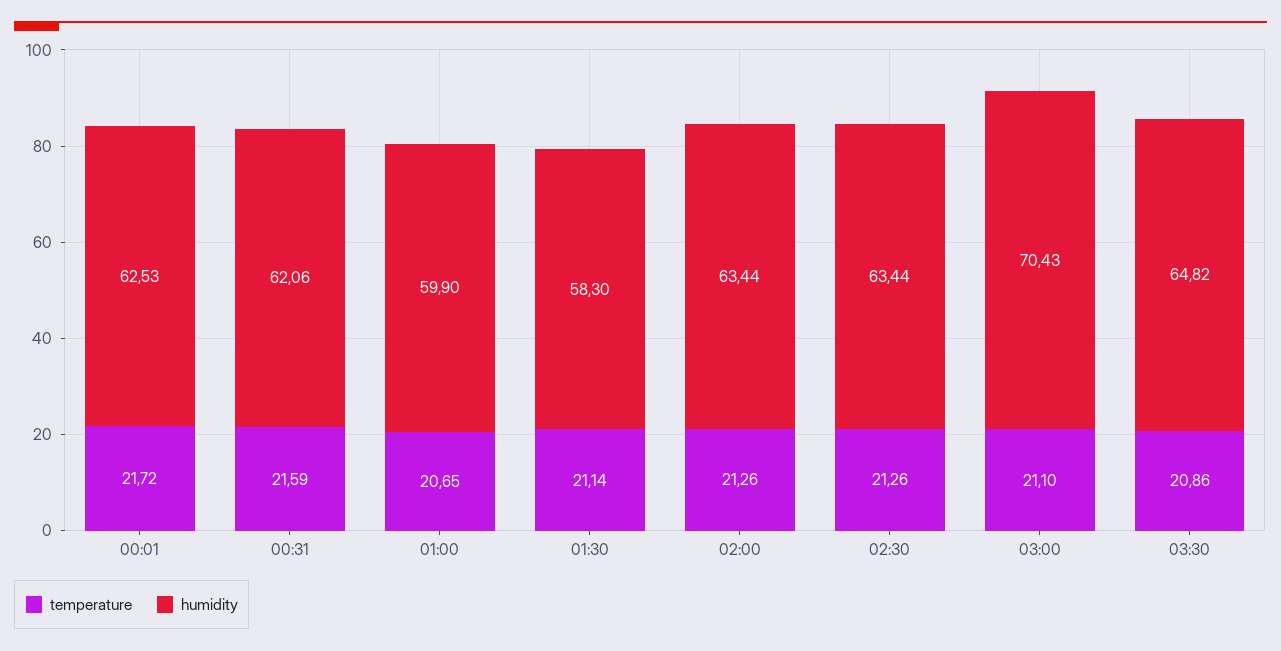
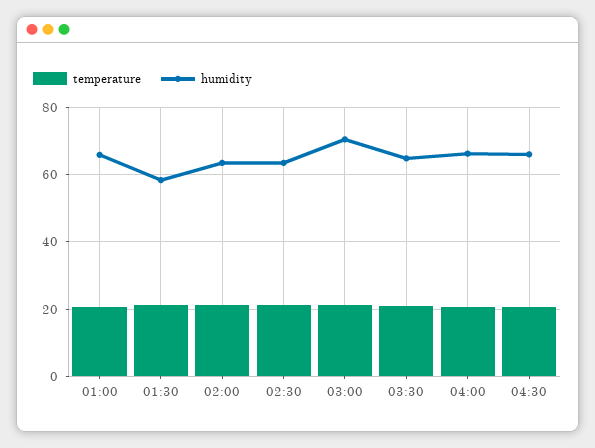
temperature, 00:01: 21.72 -> none
humidity, 00:01: 62.53 -> none
temperature, 00:31: 21.59 -> none
humidity, 00:31: 62.06 -> none
humidity, 01:00: 59.9 -> 66
temperature, 04:00: none -> 20
humidity, 04:00: none -> 66
temperature, 04:30: none -> 20
humidity, 04:30: none -> 66

